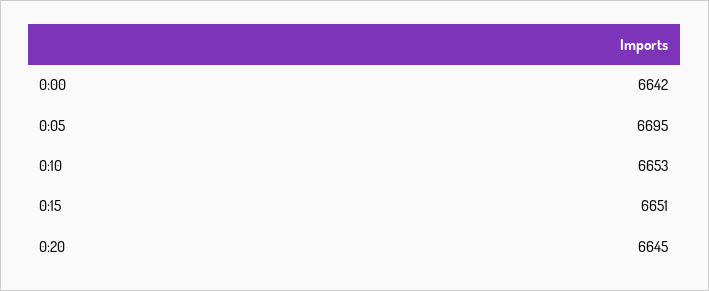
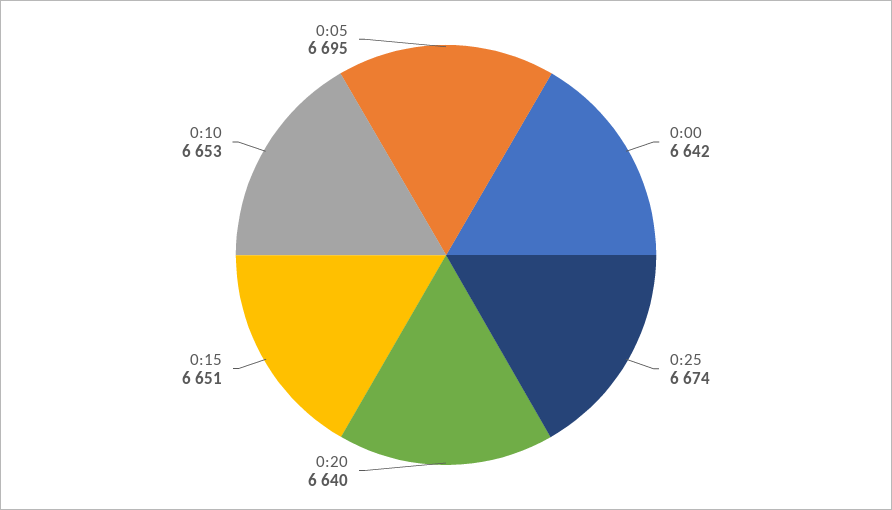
0:20: 6645 -> 6640
0:25: none -> 6674

